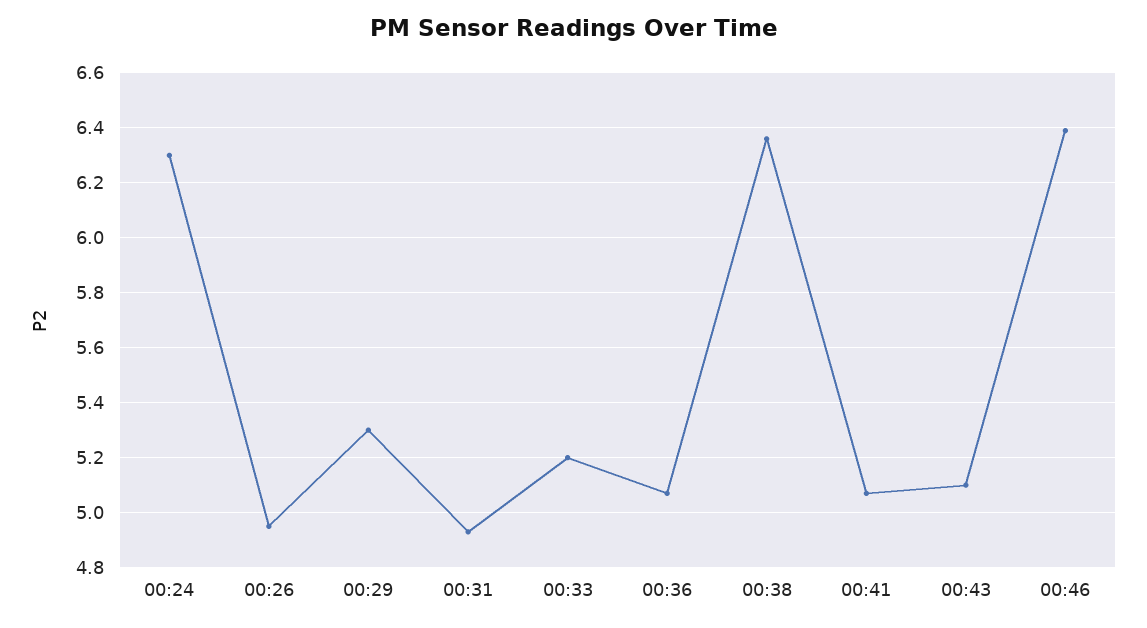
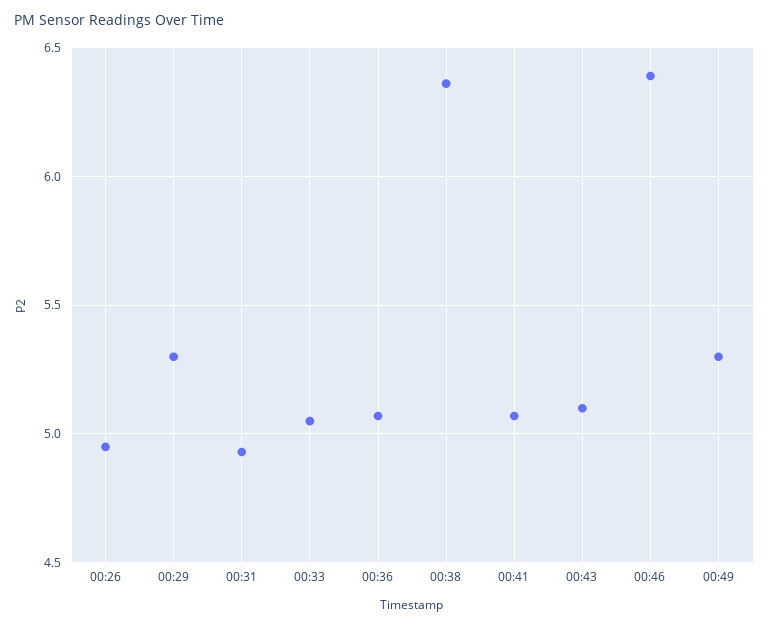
00:24: 6.3 -> none
00:33: 5.2 -> 5.05
00:49: none -> 5.3

